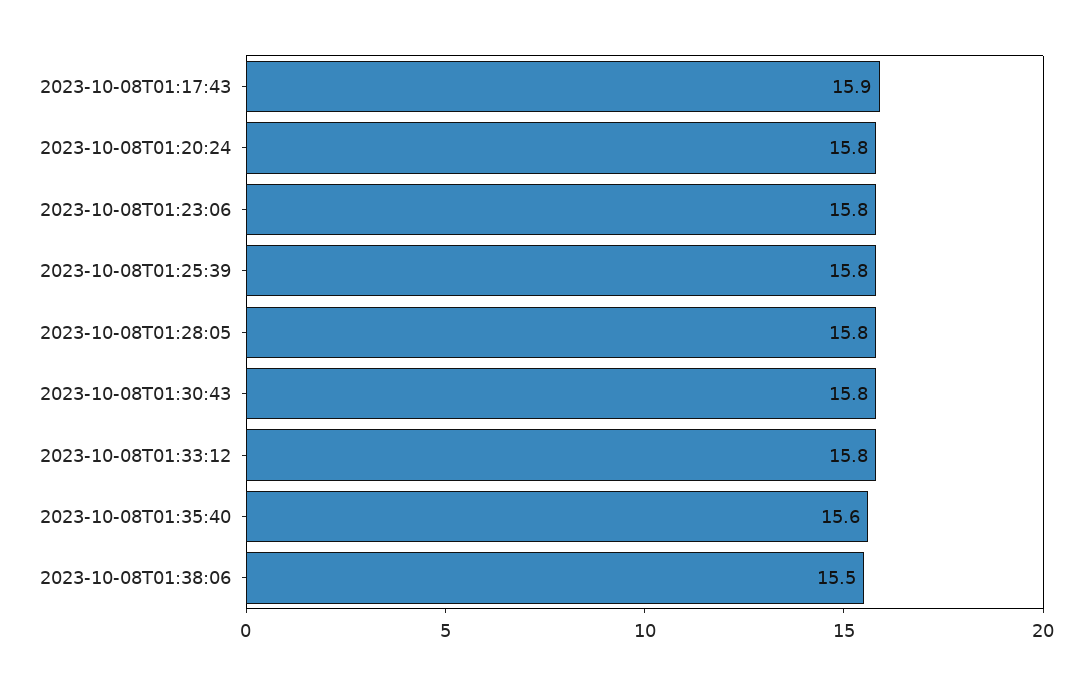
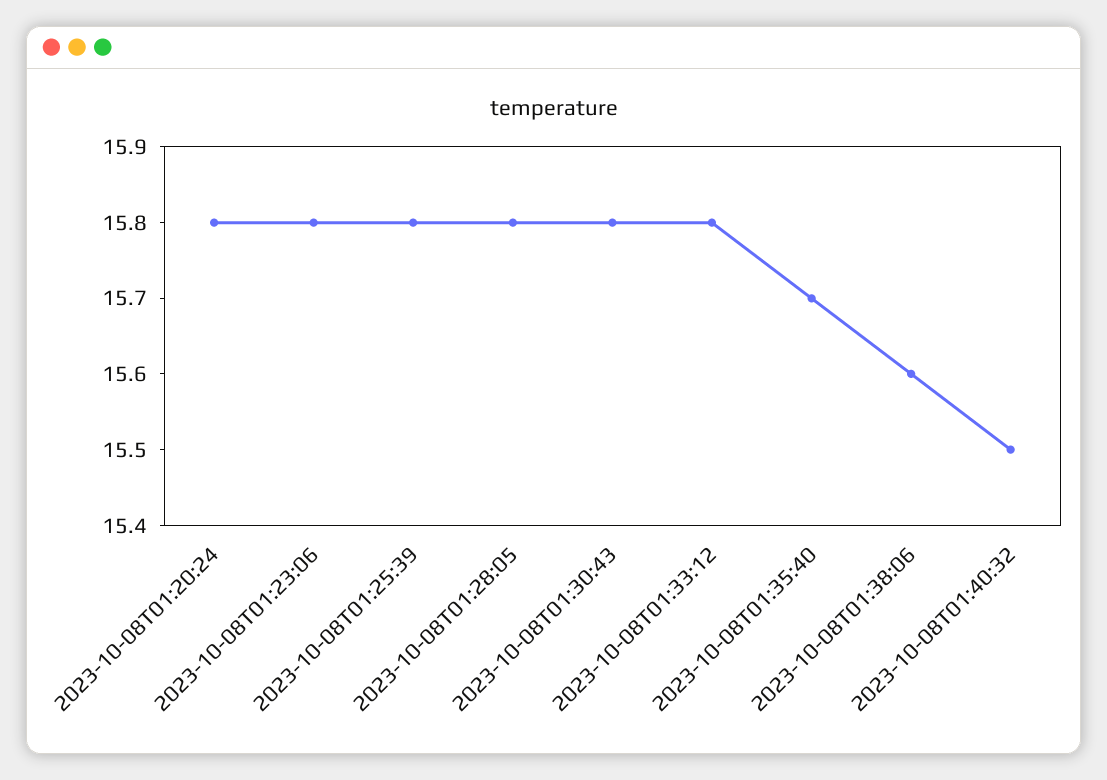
2023-10-08T01:17:43: 15.9 -> none
2023-10-08T01:35:40: 15.6 -> 15.7
2023-10-08T01:38:06: 15.5 -> 15.6
2023-10-08T01:40:32: none -> 15.5

